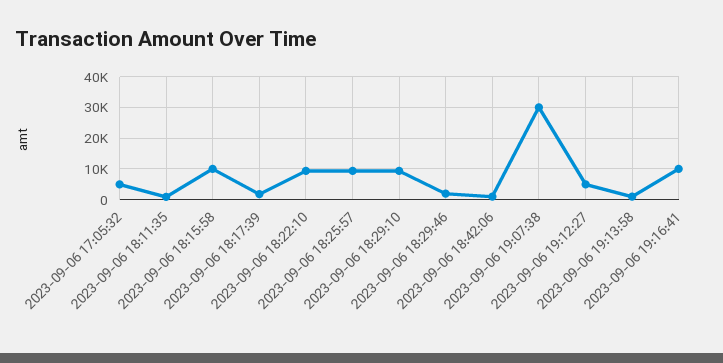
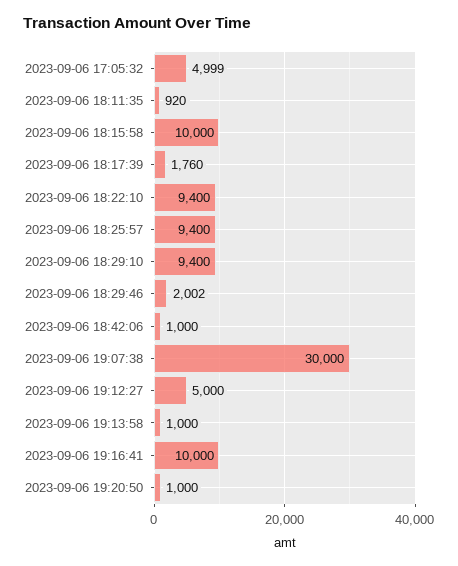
2023-09-06 19:20:50: none -> 1000

